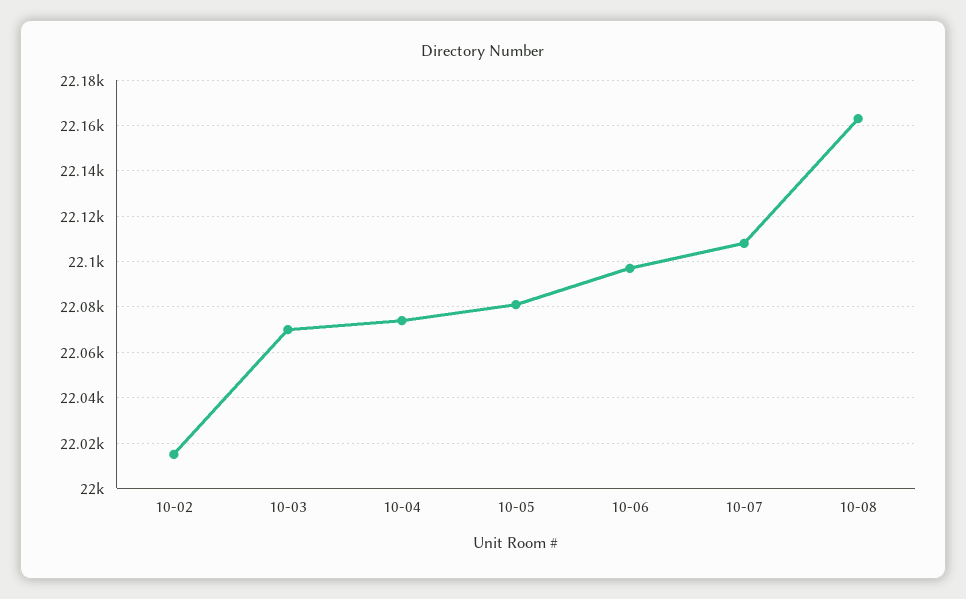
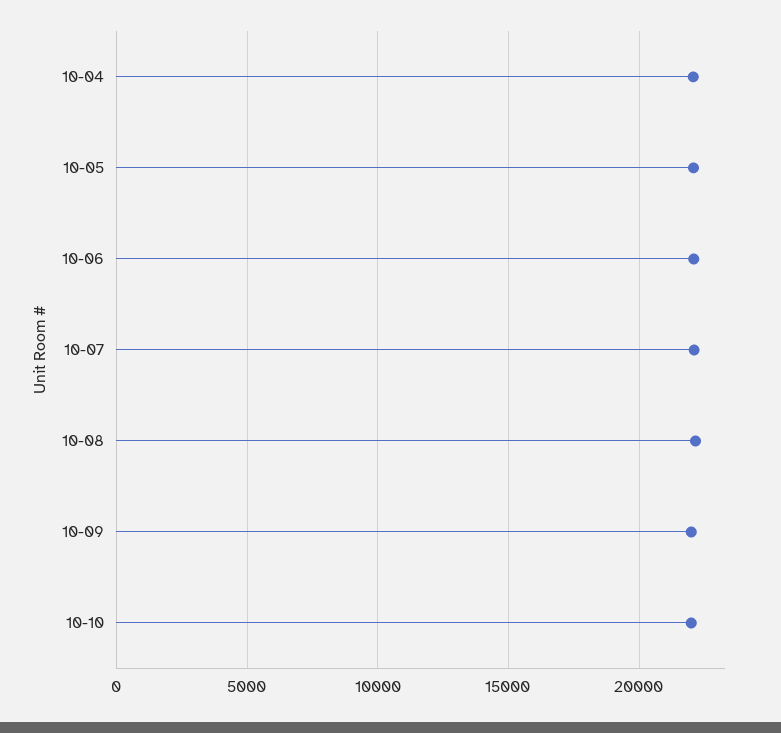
10-02: 22015 -> none
10-03: 22070 -> none
10-09: none -> 22000
10-10: none -> 22000

